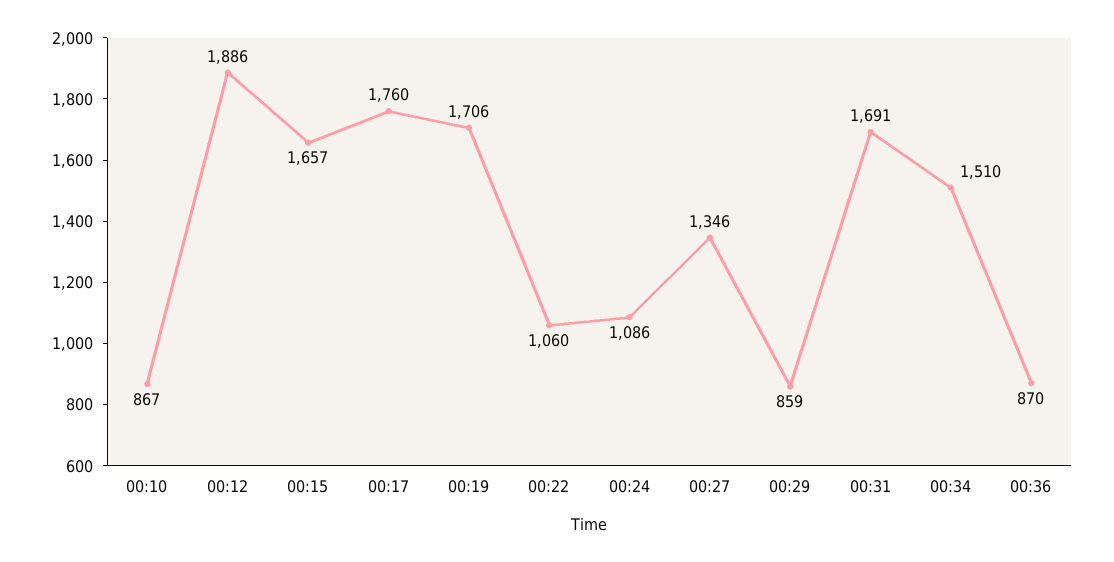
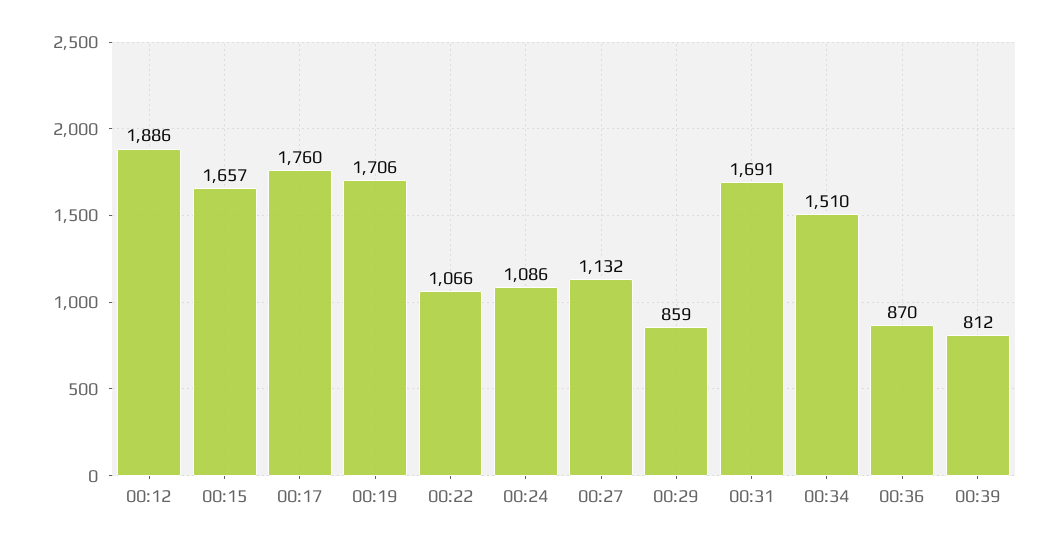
00:10: 867 -> none
00:22: 1060 -> 1066
00:27: 1346 -> 1132
00:39: none -> 812

